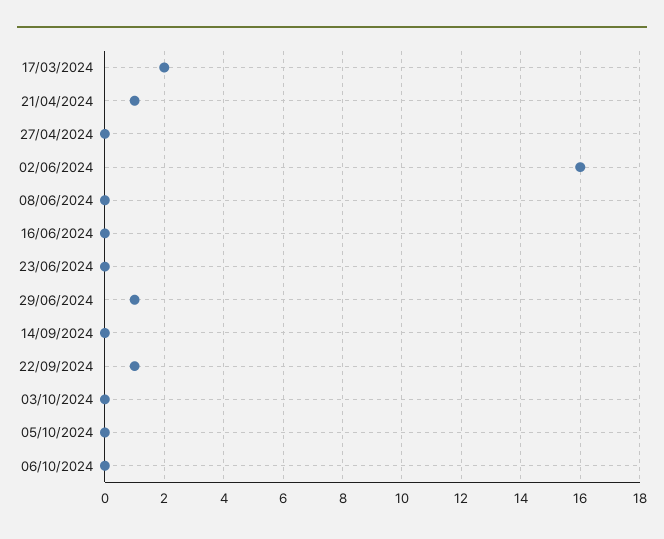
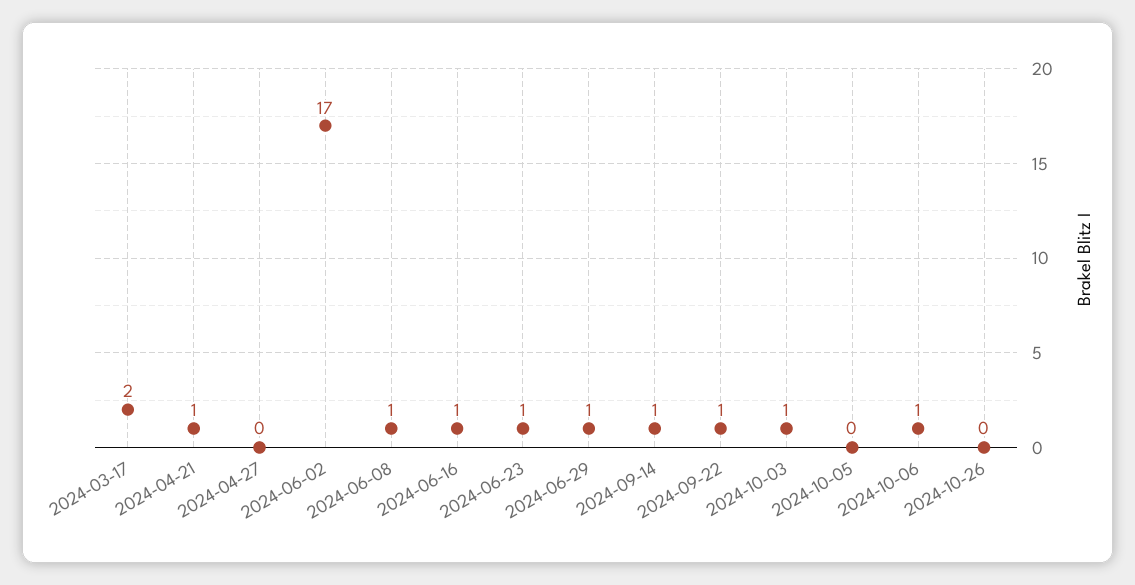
02/06/2024: 16 -> 17
08/06/2024: 0 -> 1
16/06/2024: 0 -> 1
23/06/2024: 0 -> 1
14/09/2024: 0 -> 1
03/10/2024: 0 -> 1
06/10/2024: 0 -> 1
2024-10-26: none -> 0

